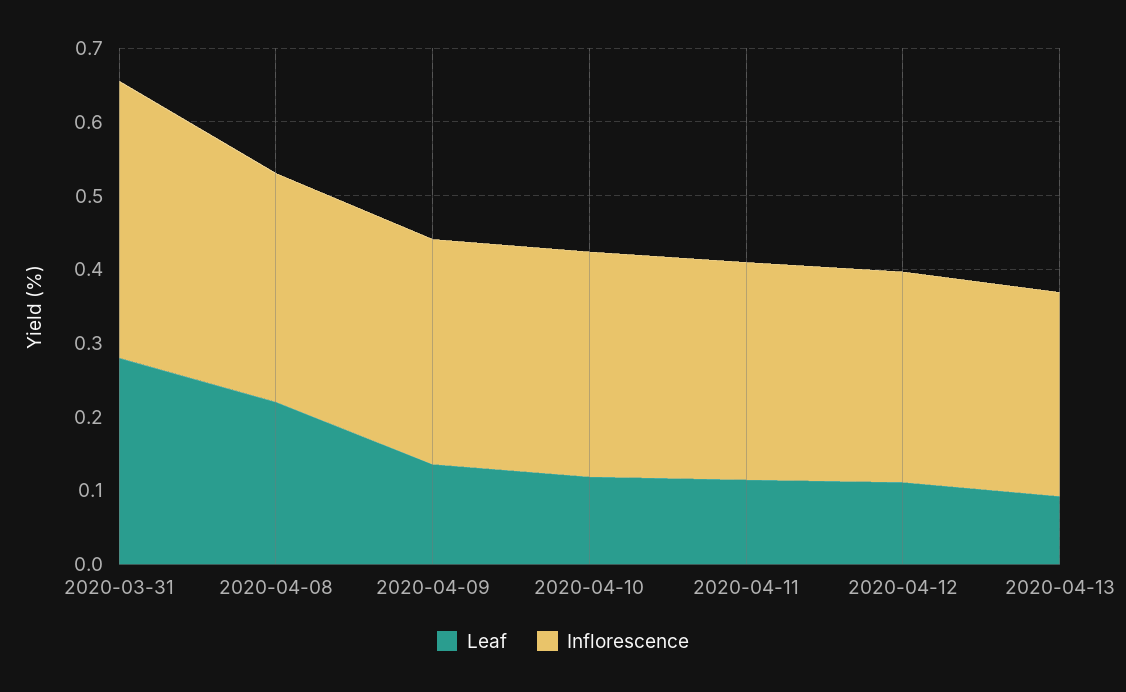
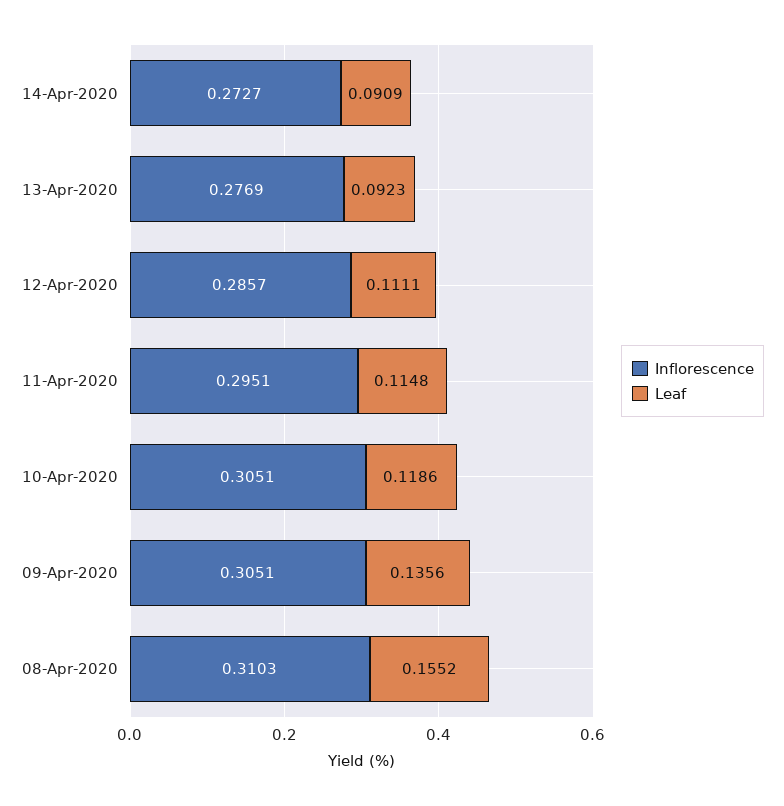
Leaf, 2020-03-31: 0.28 -> none
Inflorescence, 2020-03-31: 0.38 -> none
Leaf, 2020-04-08: 0.22 -> 0.1552
Inflorescence, 14-Apr-2020: none -> 0.2727
Leaf, 14-Apr-2020: none -> 0.0909

